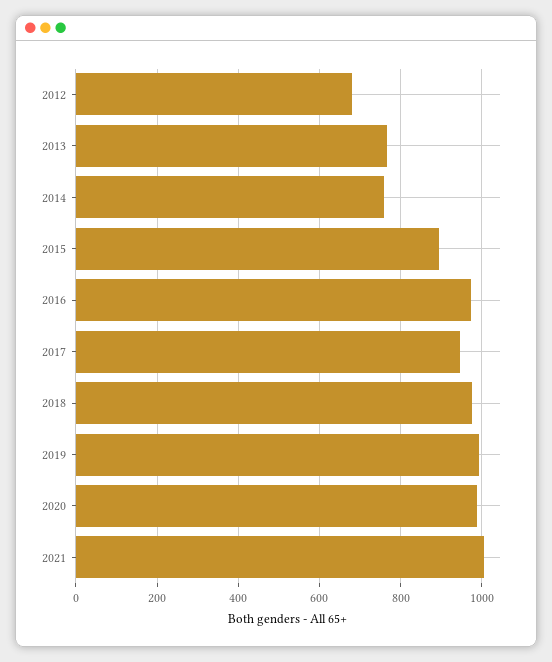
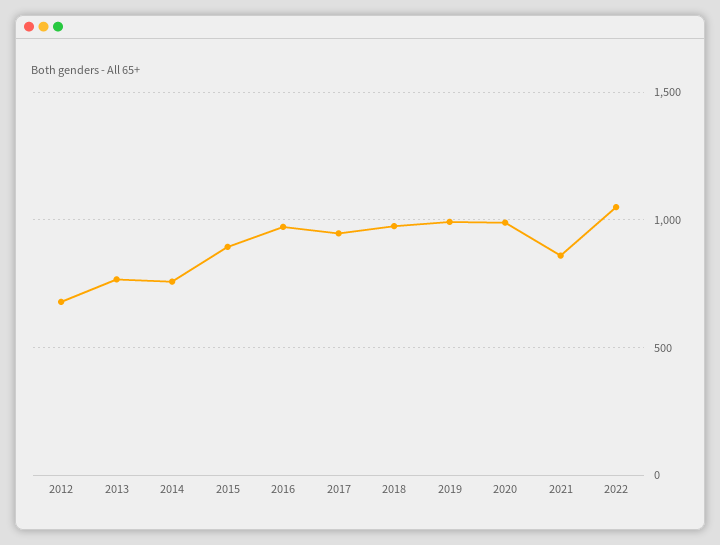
2021: 1000 -> 850
2022: none -> 1050

